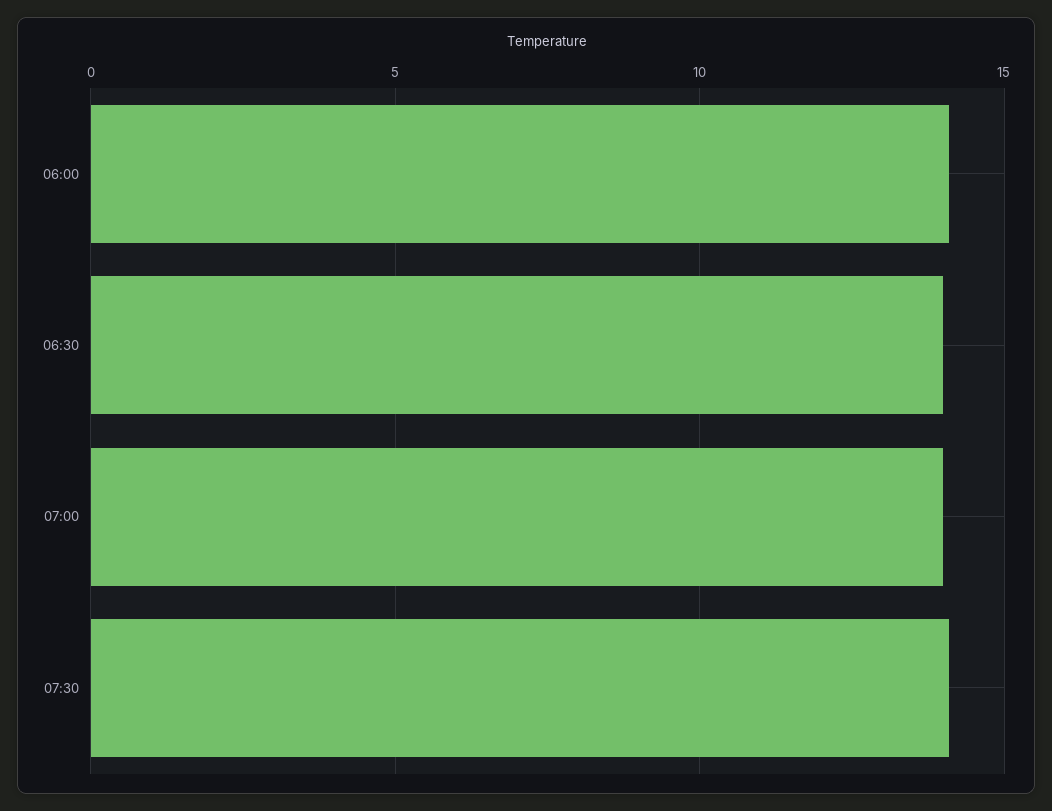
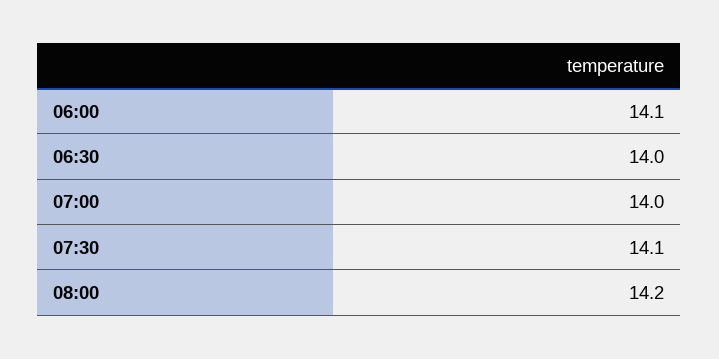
08:00: none -> 14.2

